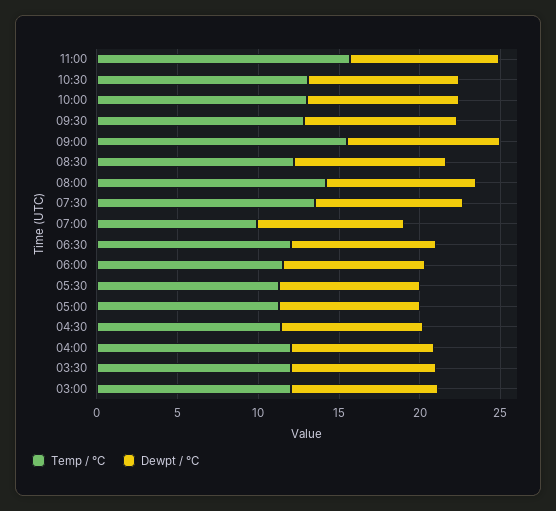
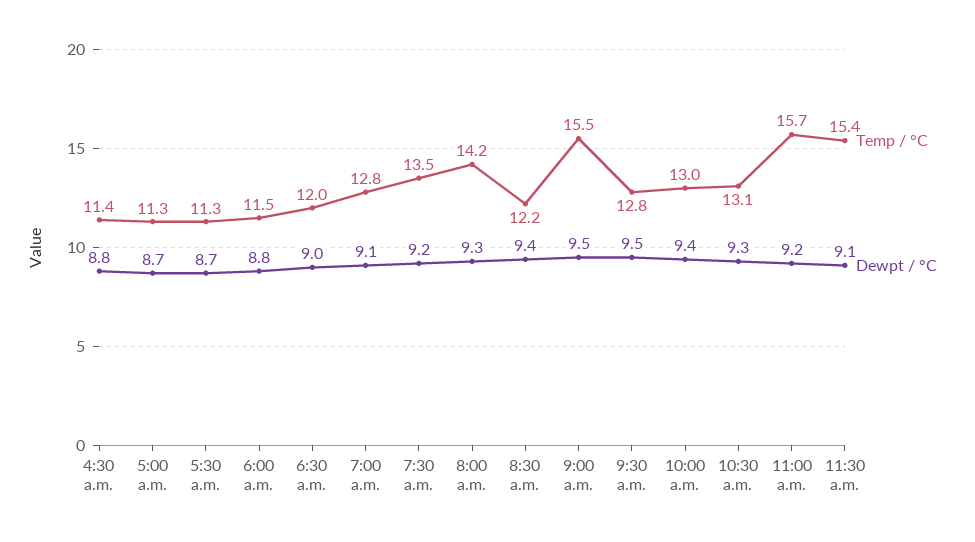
Temp / °C, 07:00: 10 -> 12.8
Temp / °C, 04:00: 12 -> none
Dewpt / °C, 04:00: 9 -> none
Temp / °C, 03:30: 12 -> none
Dewpt / °C, 03:30: 9 -> none
Temp / °C, 03:00: 12 -> none
Dewpt / °C, 03:00: 9 -> none
Temp / °C, 11:30 a.m.: none -> 15.4
Dewpt / °C, 11:30 a.m.: none -> 9.1

